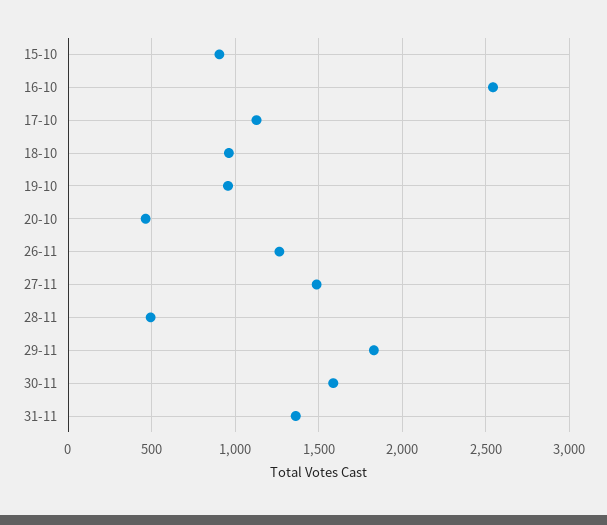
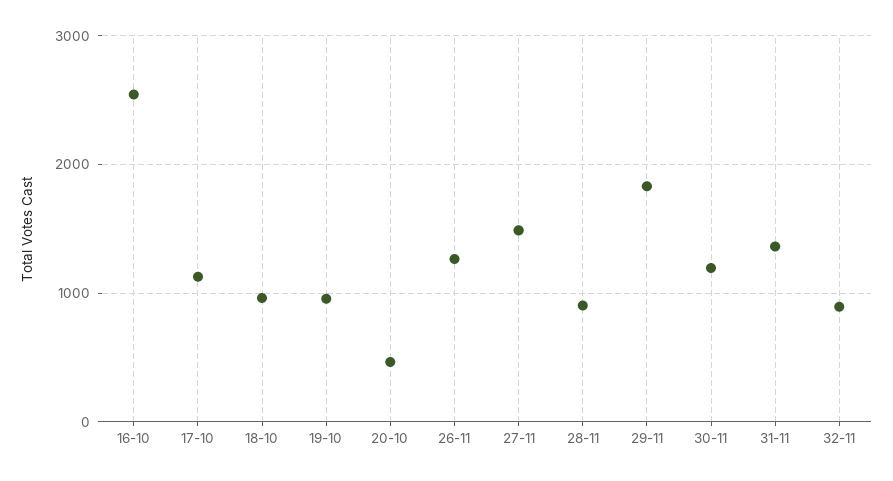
15-10: 900 -> none
28-11: 500 -> 900
30-11: 1600 -> 1200
32-11: none -> 900

